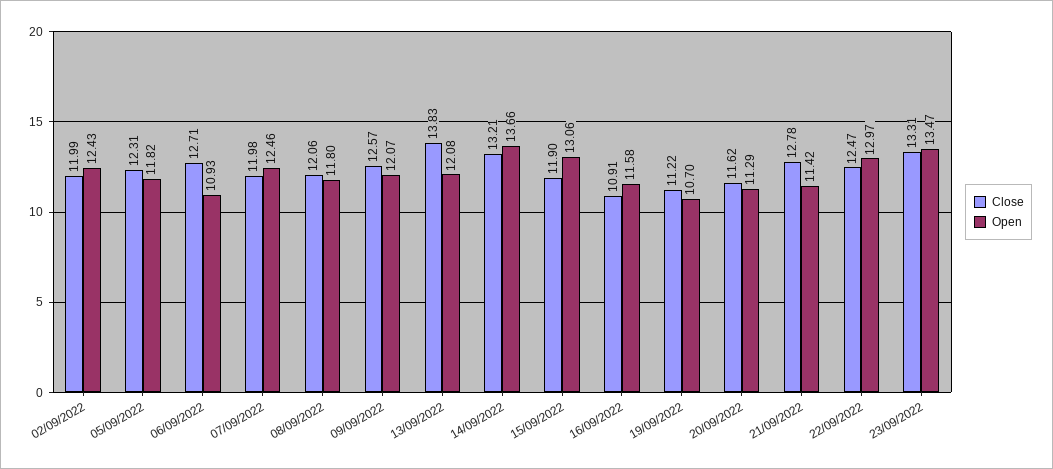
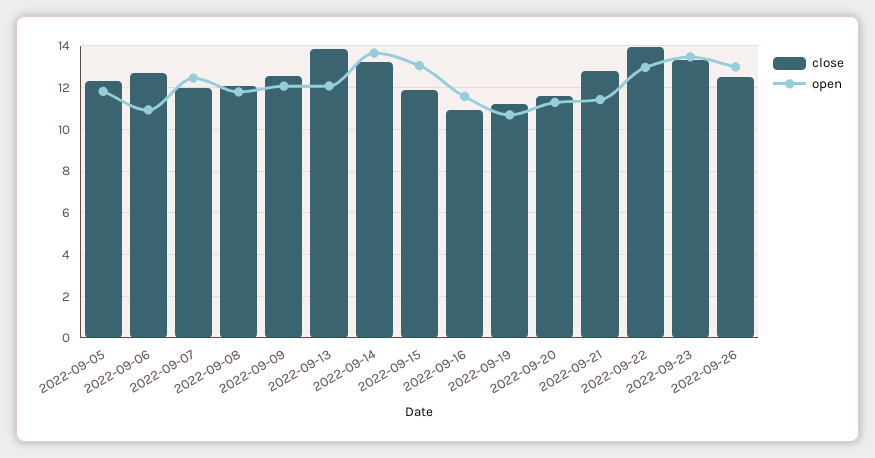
Close, 02/09/2022: 11.99 -> none
Open, 02/09/2022: 12.43 -> none
Close, 22/09/2022: 12.47 -> 14
Close, 2022-09-26: none -> 12.5
Open, 2022-09-26: none -> 13

